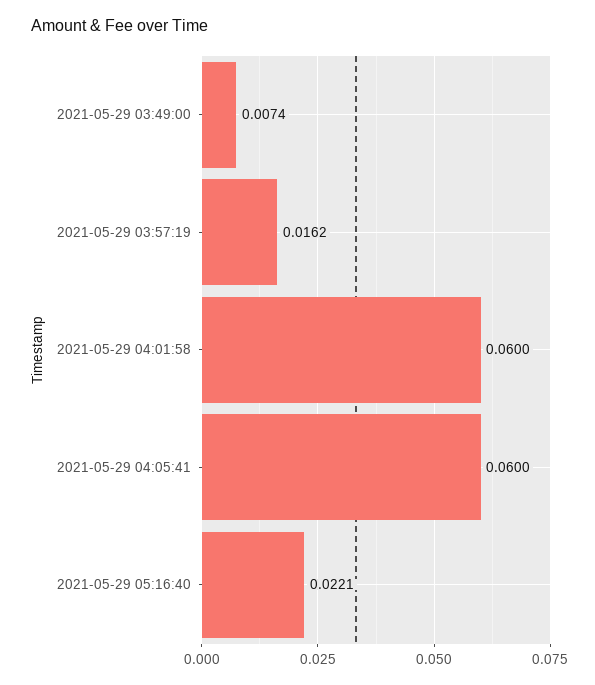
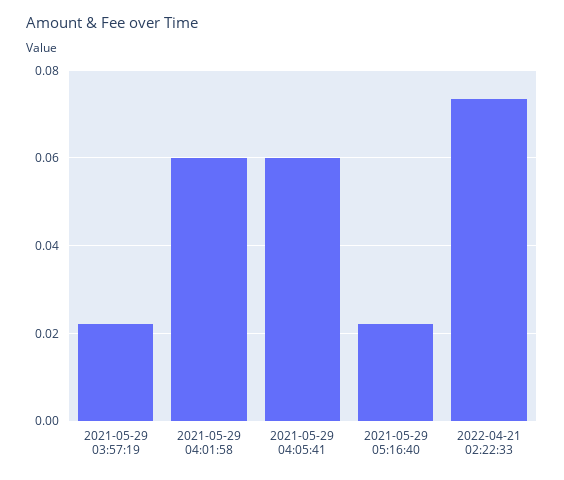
2021-05-29 03:49:00: 0.0074 -> none
2021-05-29 03:57:19: 0.0162 -> 0.022
2022-04-21 02:22:33: none -> 0.074

